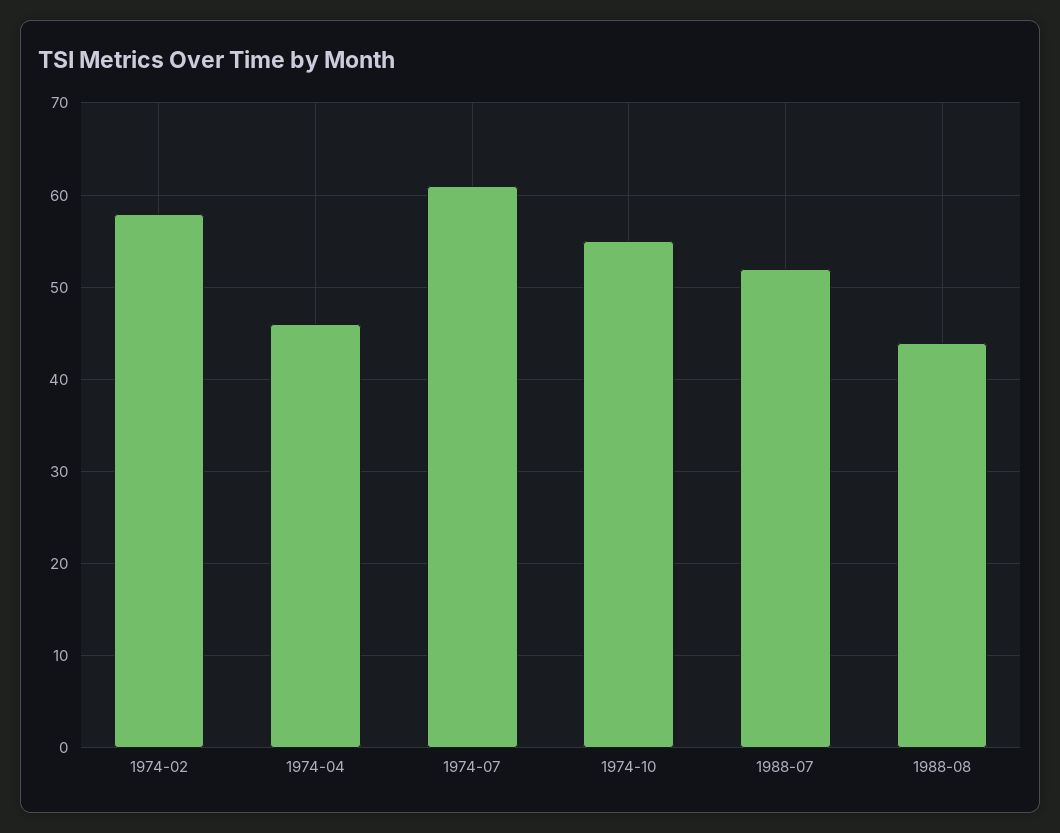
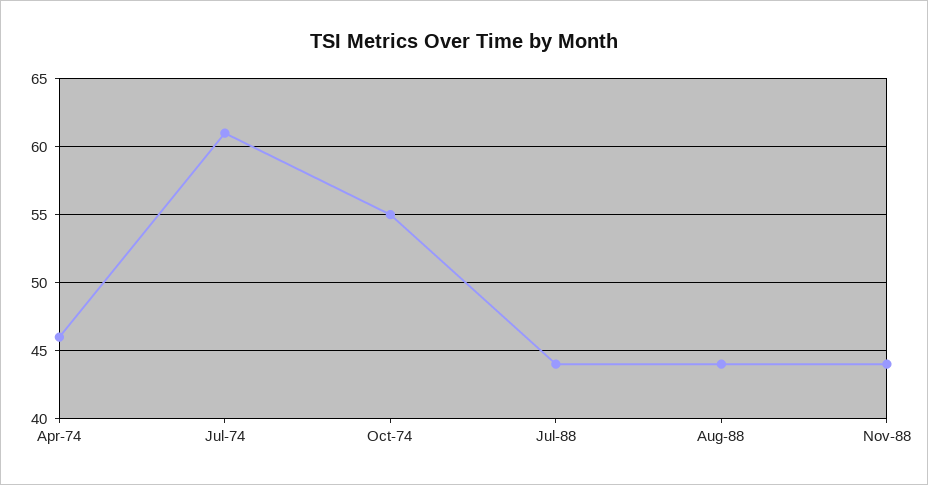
1974-02: 58 -> none
1988-07: 52 -> 44
Nov-88: none -> 44

